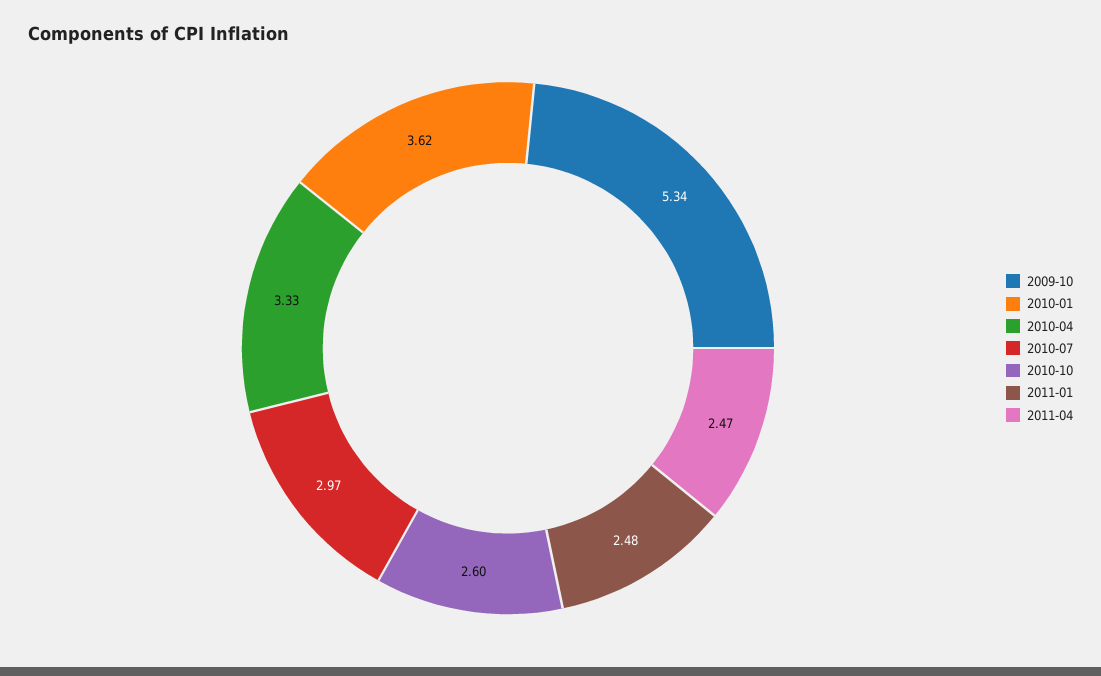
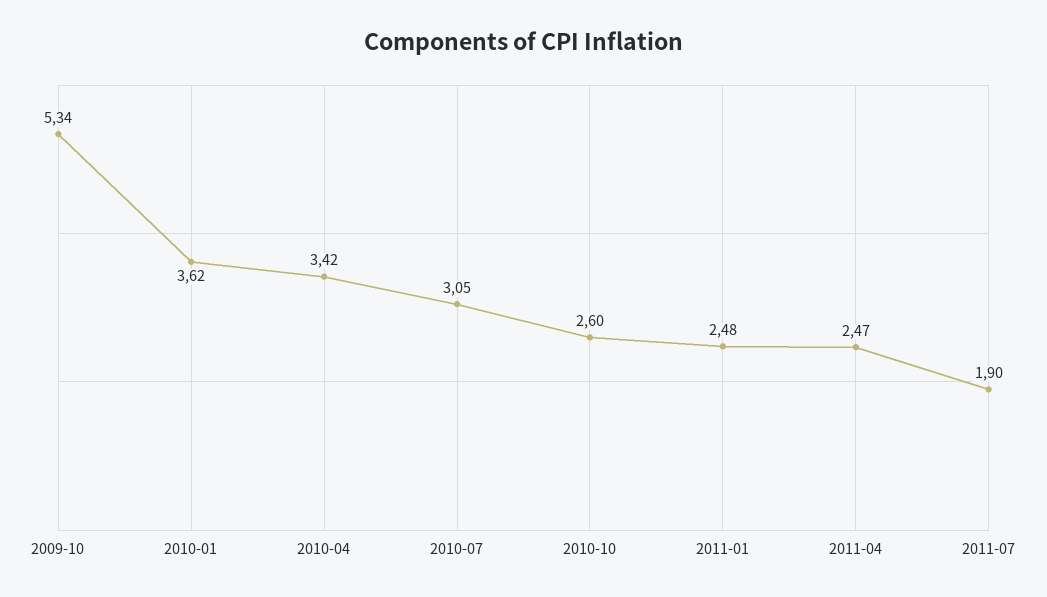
2010-04: 3.33 -> 3.42
2010-07: 2.97 -> 3.05
2011-07: none -> 1.9

